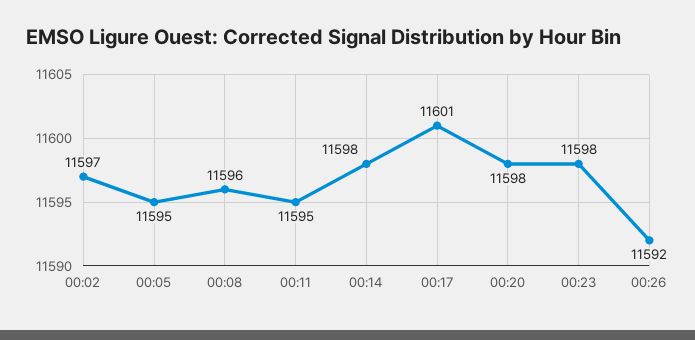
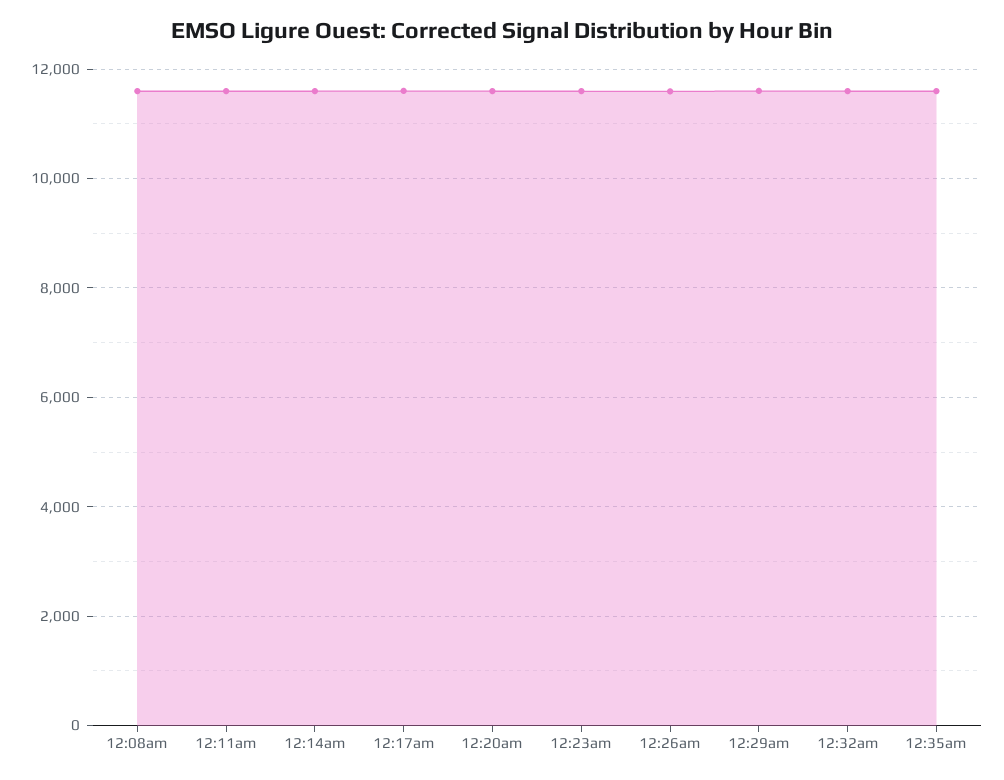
00:02: 11597 -> none
00:05: 11595 -> none
12:29am: none -> 11600
12:32am: none -> 11600
12:35am: none -> 11600

